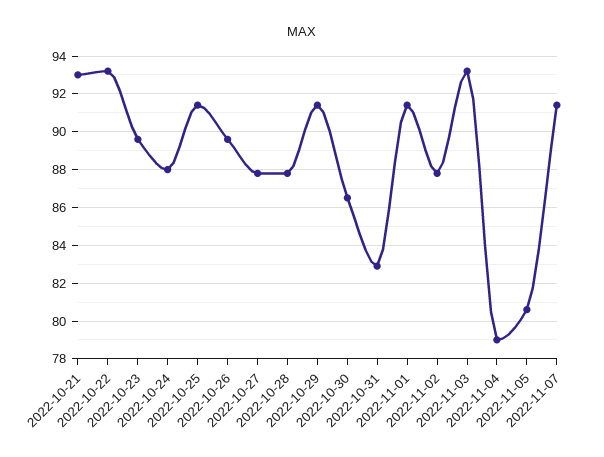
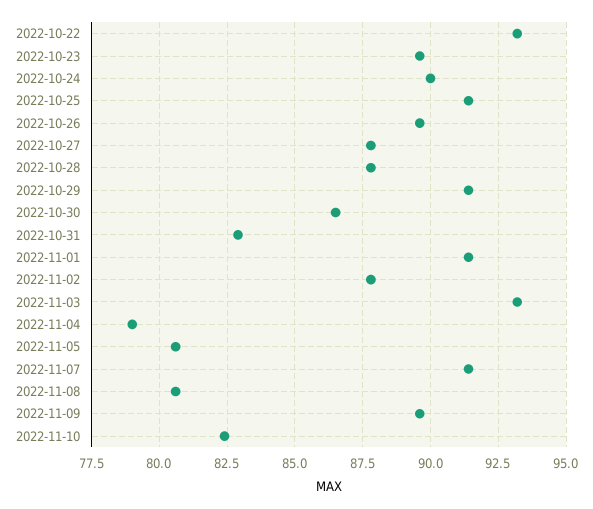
2022-10-21: 93 -> none
2022-10-24: 88 -> 90
2022-11-08: none -> 80.5
2022-11-09: none -> 89.5
2022-11-10: none -> 82.5

